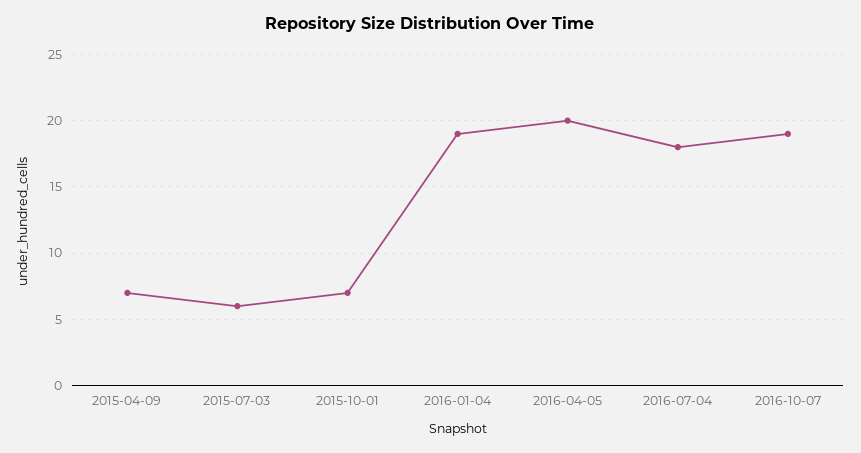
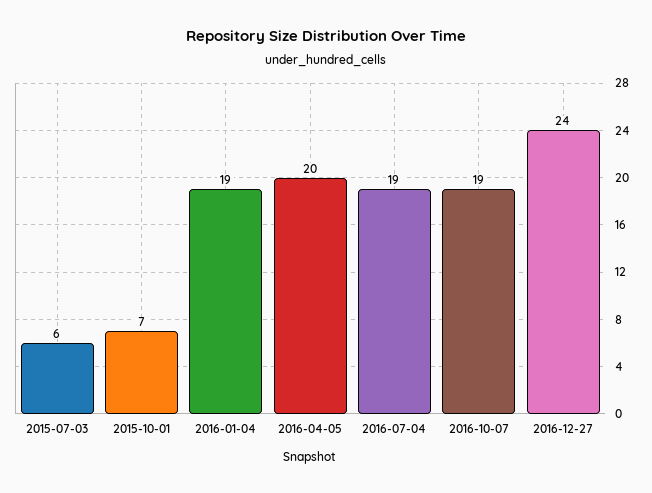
2015-04-09: 7 -> none
2016-07-04: 18 -> 19
2016-12-27: none -> 24

